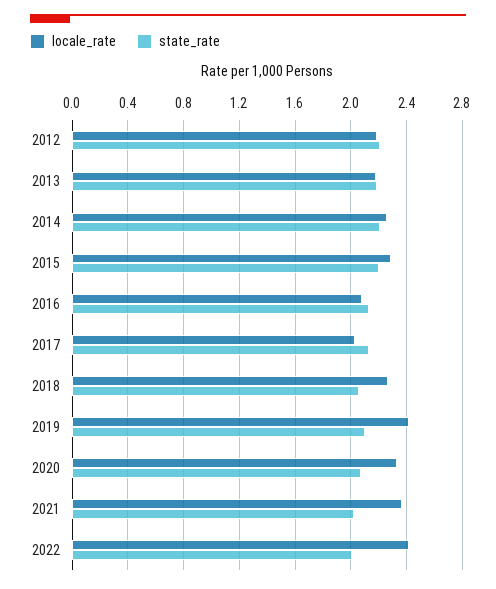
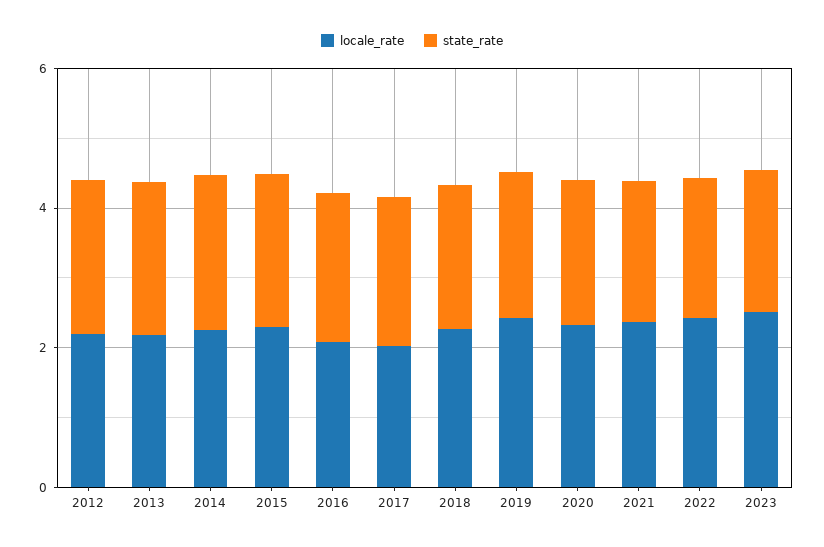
locale_rate, 2023: none -> 2.5
state_rate, 2023: none -> 2

